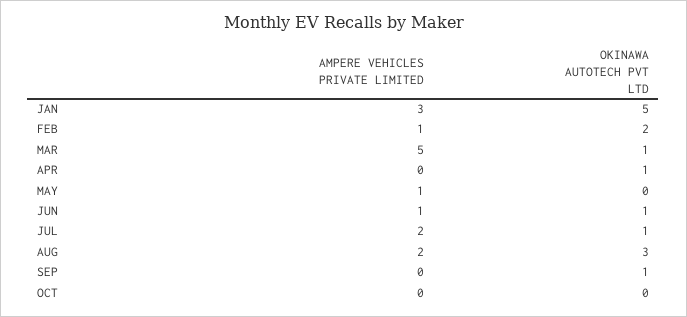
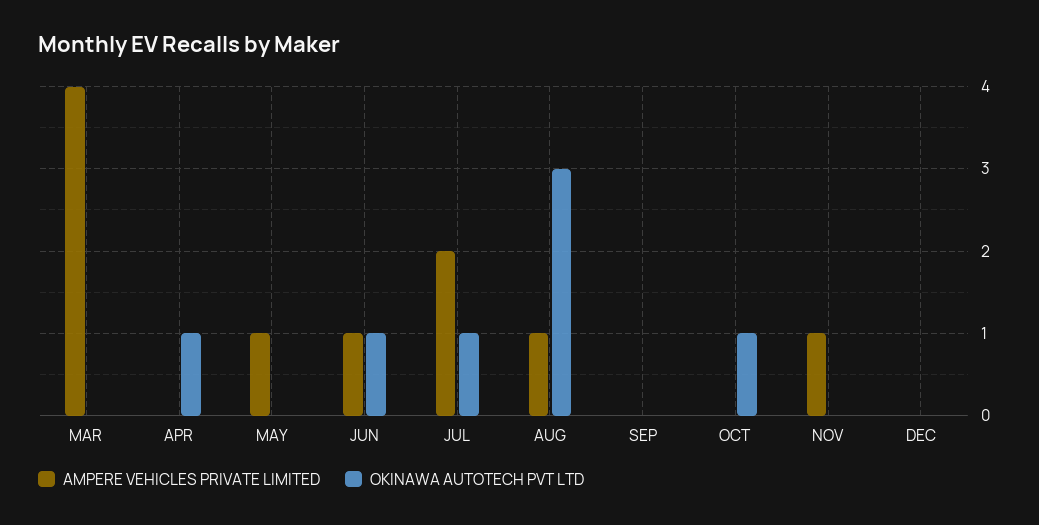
AMPERE VEHICLES PRIVATE LIMITED, JAN: 3 -> none
OKINAWA AUTOTECH PVT LTD, JAN: 5 -> none
AMPERE VEHICLES PRIVATE LIMITED, FEB: 1 -> none
OKINAWA AUTOTECH PVT LTD, FEB: 2 -> none
AMPERE VEHICLES PRIVATE LIMITED, MAR: 5 -> 4
OKINAWA AUTOTECH PVT LTD, MAR: 1 -> 0
AMPERE VEHICLES PRIVATE LIMITED, AUG: 2 -> 1
OKINAWA AUTOTECH PVT LTD, SEP: 1 -> 0
OKINAWA AUTOTECH PVT LTD, OCT: 0 -> 1
AMPERE VEHICLES PRIVATE LIMITED, NOV: none -> 1
OKINAWA AUTOTECH PVT LTD, NOV: none -> 0
AMPERE VEHICLES PRIVATE LIMITED, DEC: none -> 0
OKINAWA AUTOTECH PVT LTD, DEC: none -> 0

